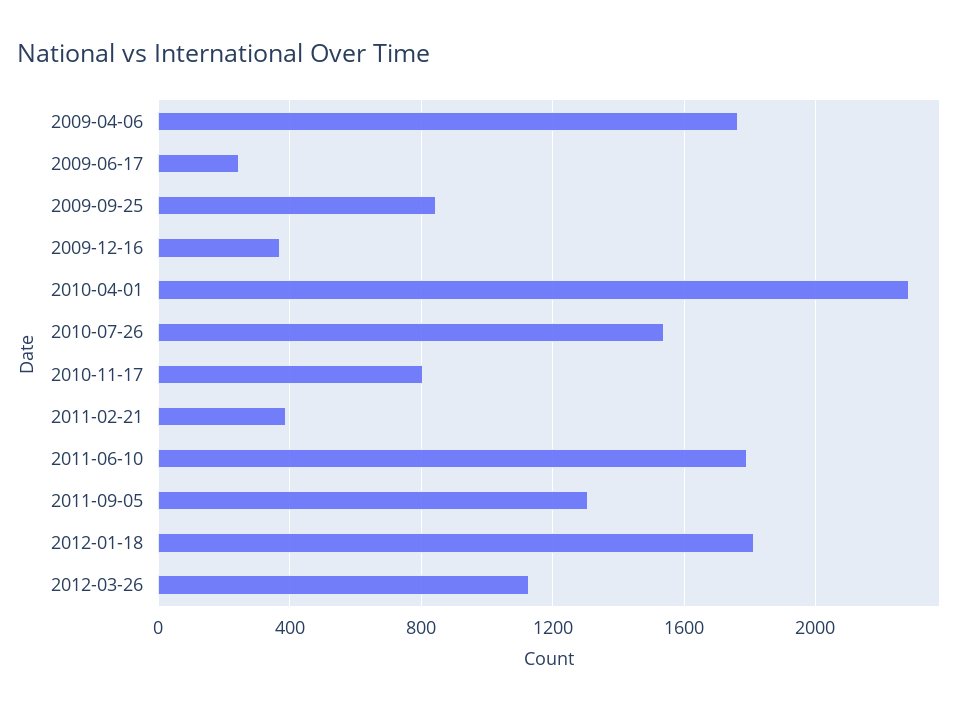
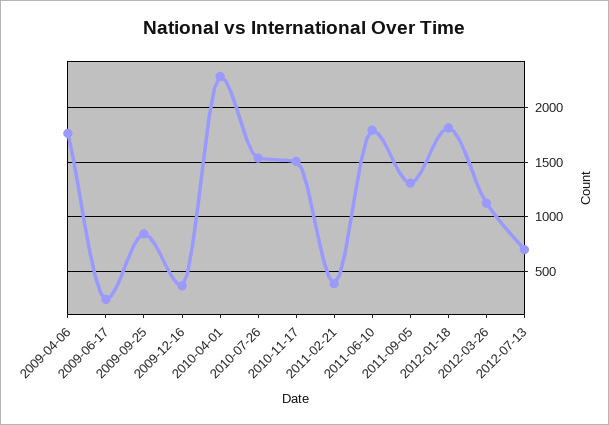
2010-11-17: 800 -> 1500
2012-07-13: none -> 700

